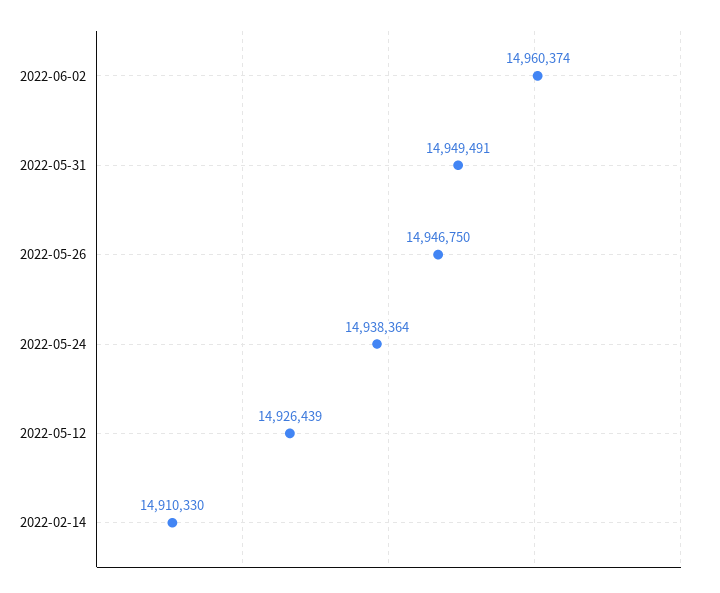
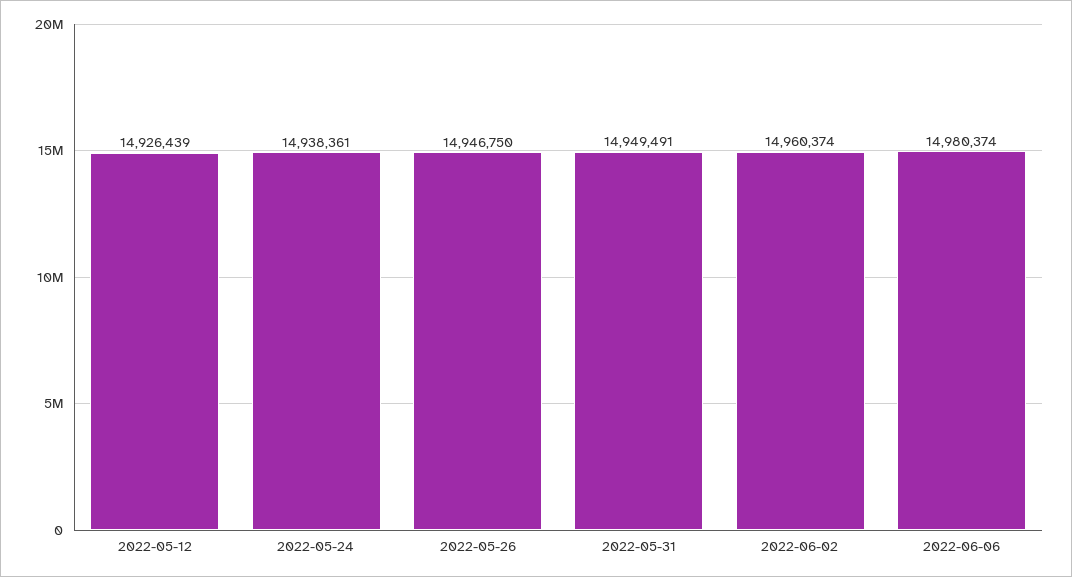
2022-05-24: 14938364 -> 14938361
2022-02-14: 14910330 -> none
2022-06-06: none -> 14980374

